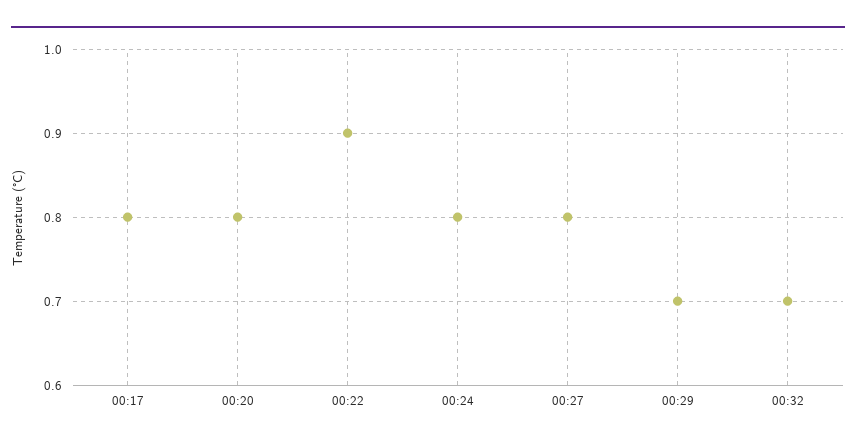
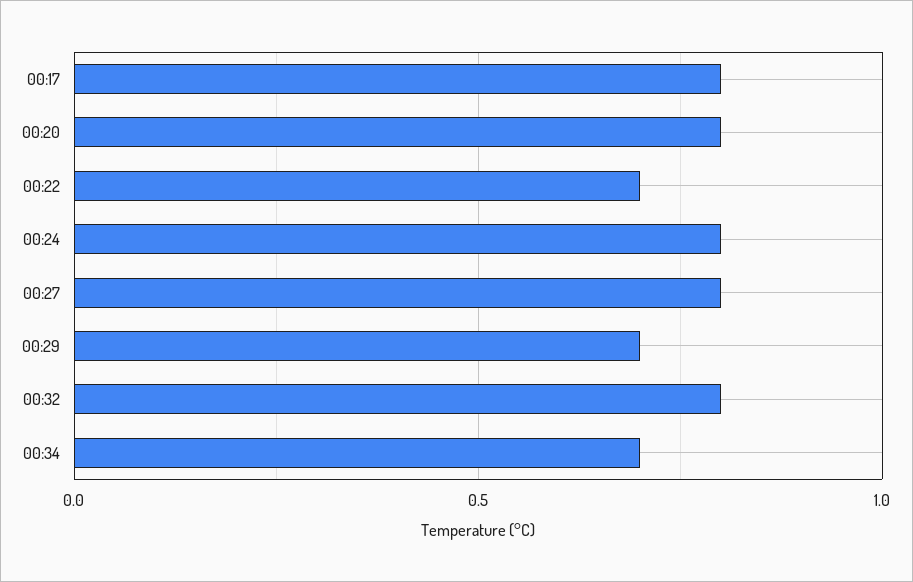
00:22: 0.9 -> 0.7
00:32: 0.7 -> 0.8
00:34: none -> 0.7

